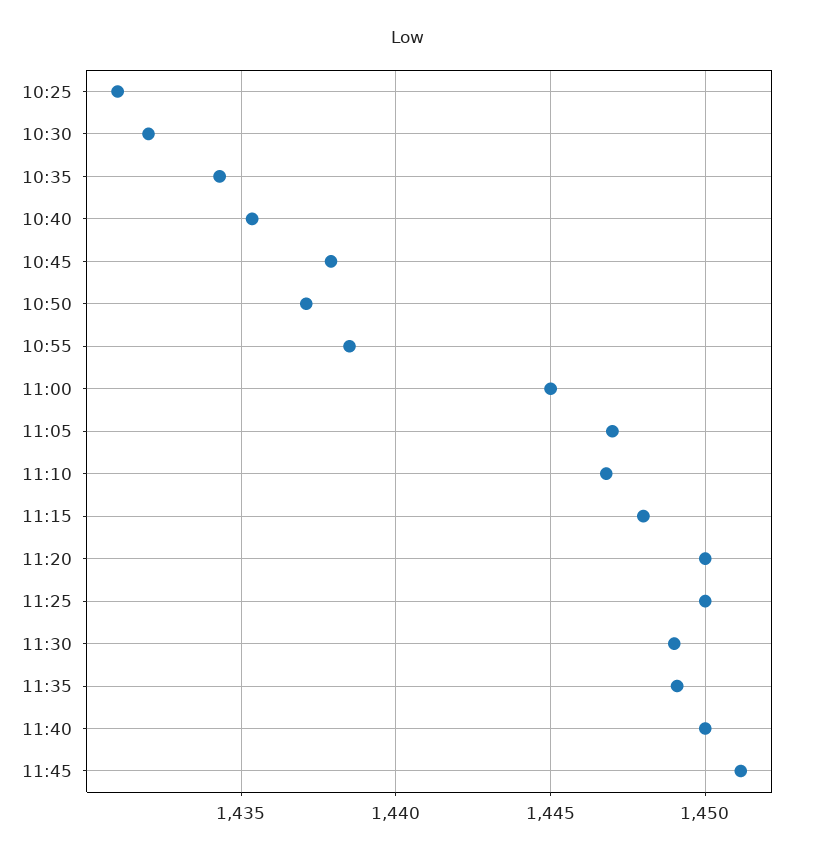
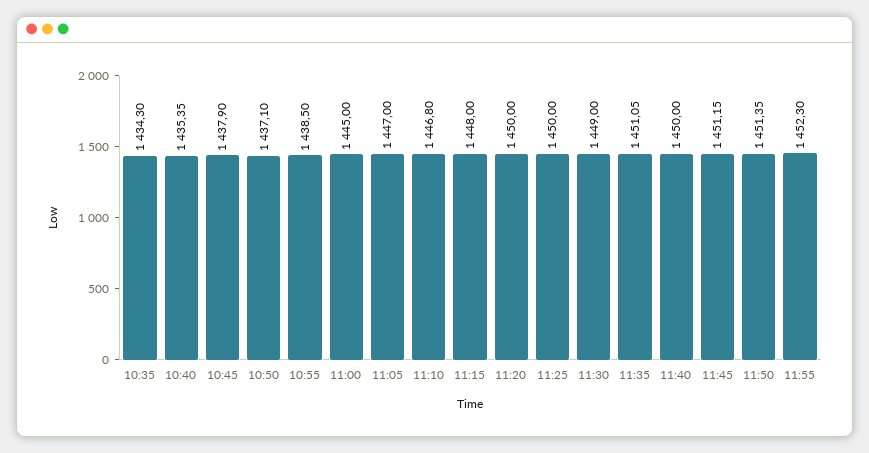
10:25: 1431 -> none
10:30: 1432 -> none
11:35: 1449 -> 1451.05
11:50: none -> 1451.35
11:55: none -> 1452.3

